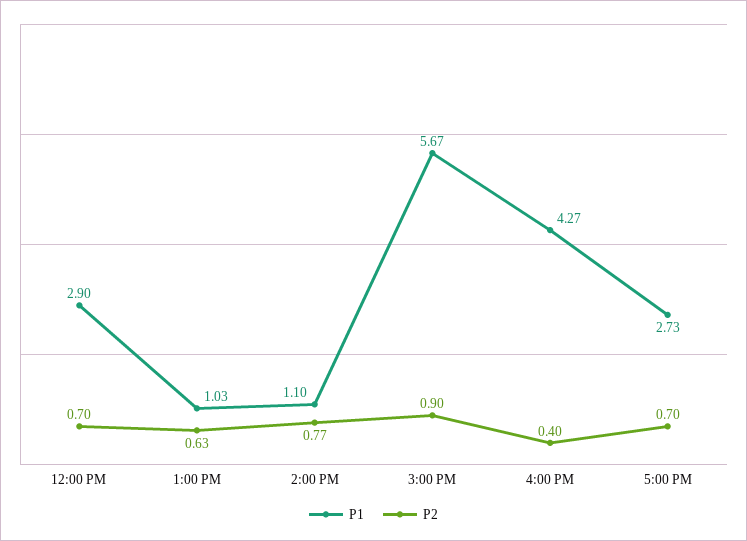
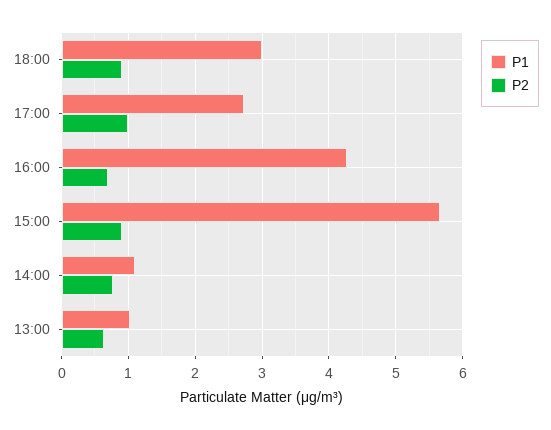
P1, 12:00 PM: 2.9 -> none
P2, 12:00 PM: 0.7 -> none
P2, 4:00 PM: 0.4 -> 0.7
P2, 5:00 PM: 0.7 -> 1
P1, 18:00: none -> 3
P2, 18:00: none -> 0.9

